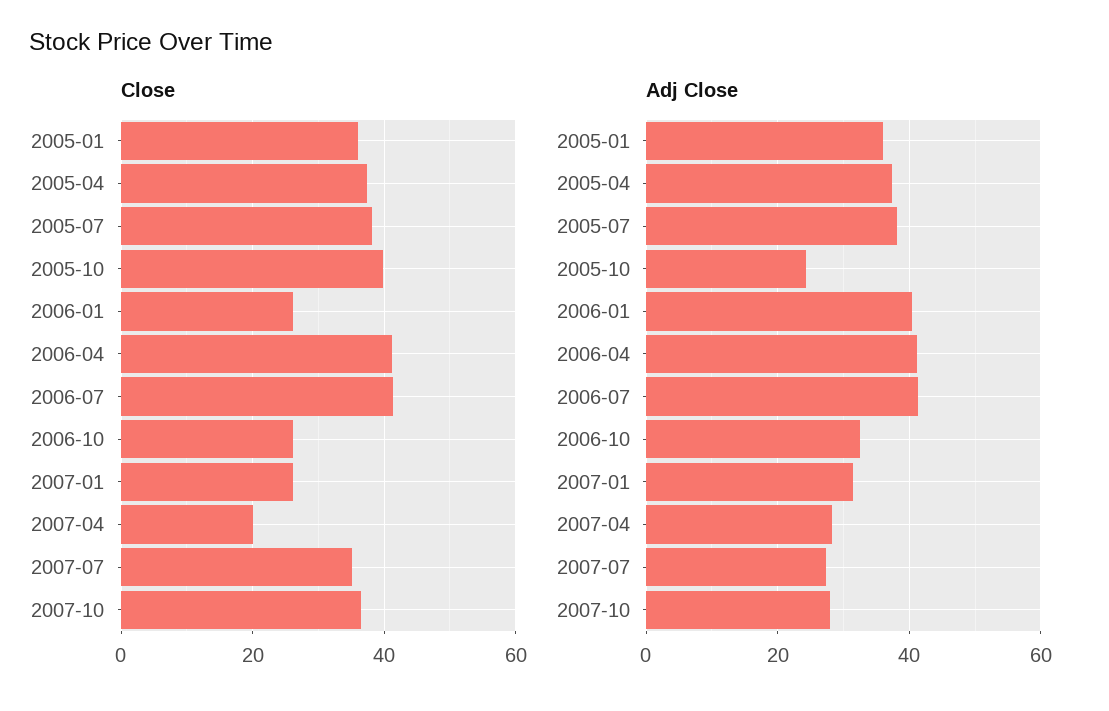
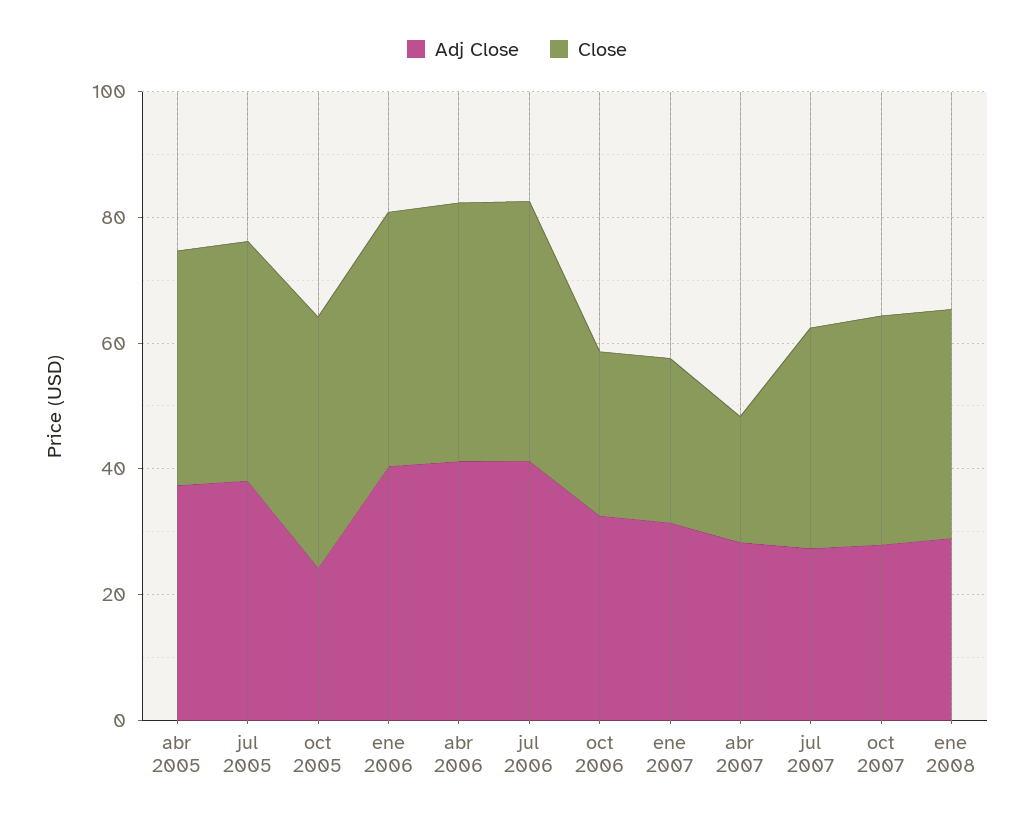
Close, 2005-01: 36 -> none
Close, 2006-01: 26 -> 40
Adj Close, 2005-01: 36 -> none
Adj Close, ene 2008: none -> 30
Close, ene 2008: none -> 35

